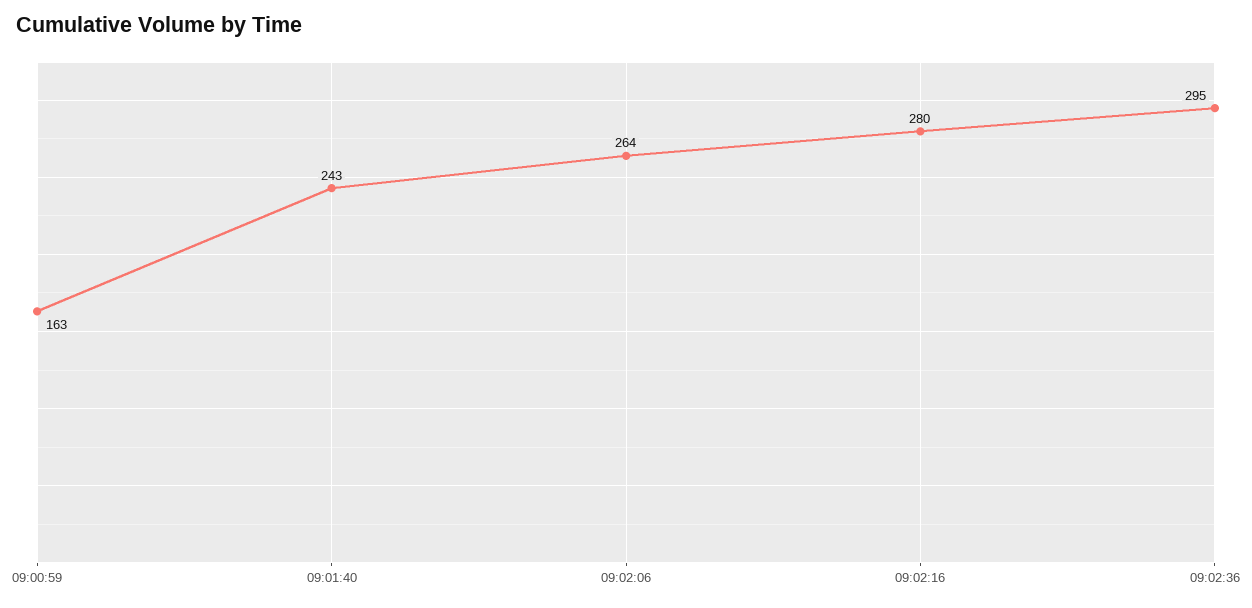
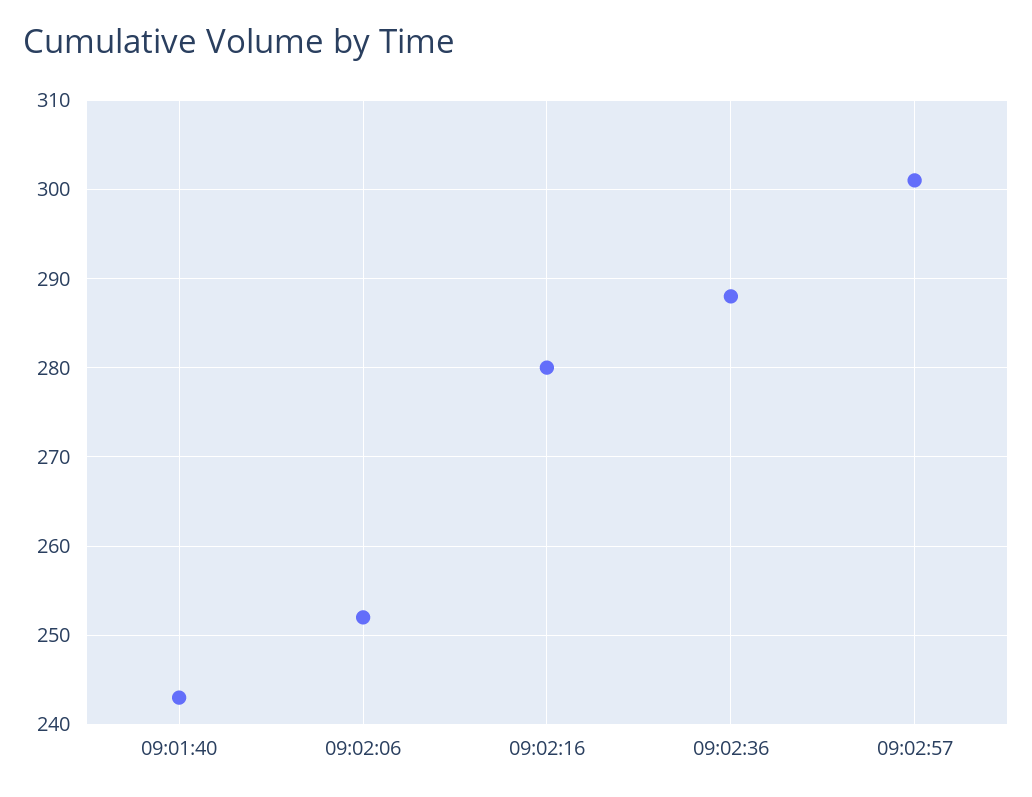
09:00:59: 163 -> none
09:02:06: 264 -> 252
09:02:36: 295 -> 288
09:02:57: none -> 301

